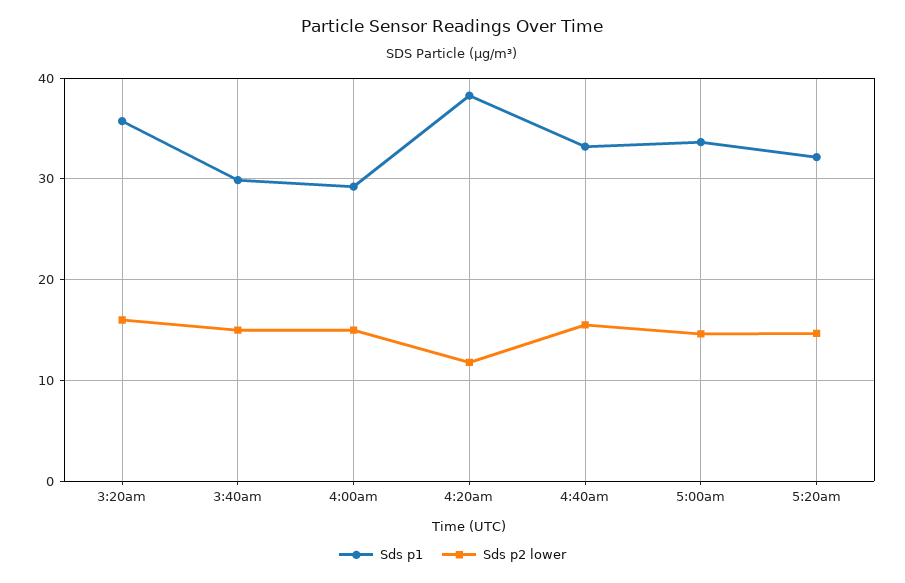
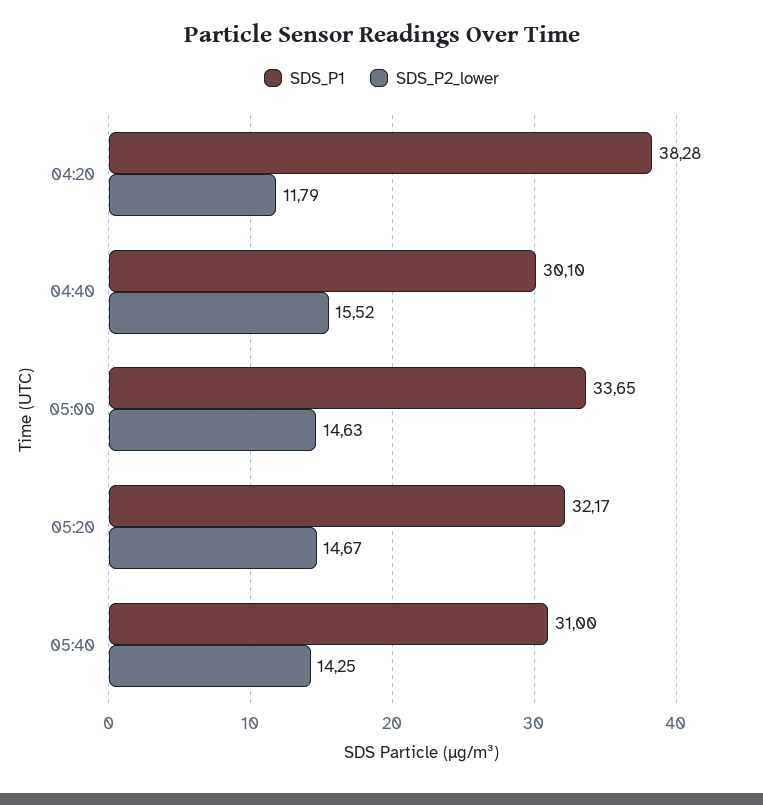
Sds p1, 3:20am: 36 -> none
Sds p2 lower, 3:20am: 16 -> none
Sds p1, 3:40am: 30 -> none
Sds p2 lower, 3:40am: 15 -> none
Sds p1, 4:00am: 29 -> none
Sds p2 lower, 4:00am: 15 -> none
Sds p1, 4:40am: 33 -> 30.1
Sds p1, 05:40: none -> 31
Sds p2 lower, 05:40: none -> 14.25

